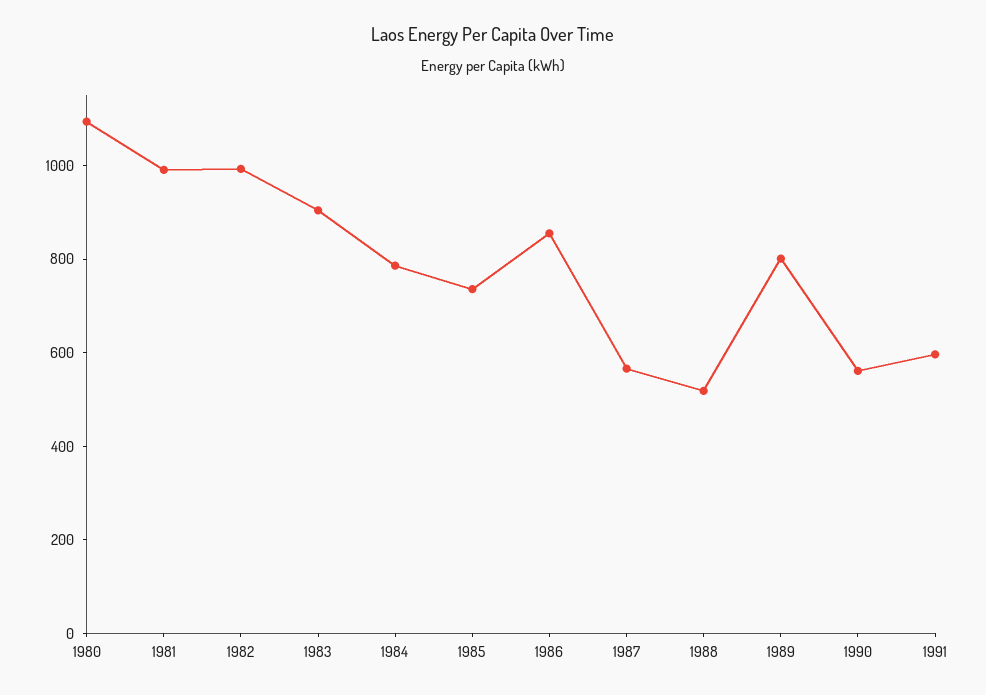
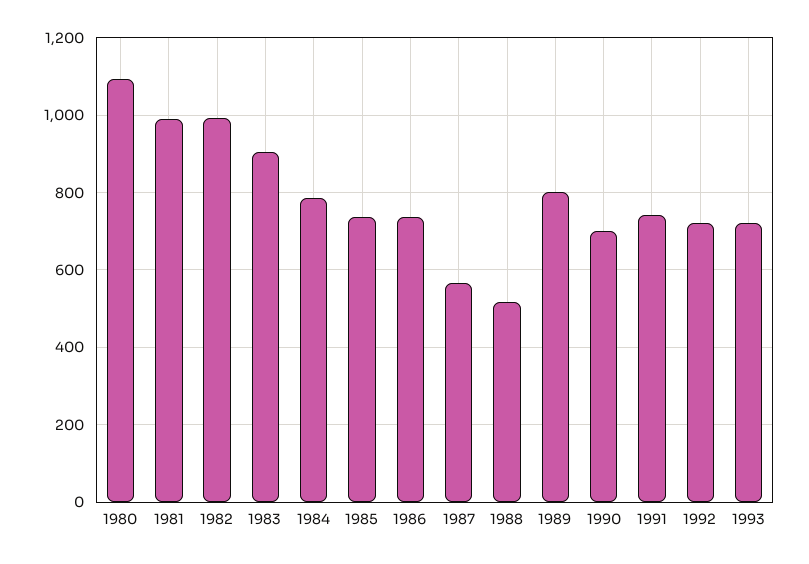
1986: 850 -> 740
1990: 550 -> 700
1991: 600 -> 740
1992: none -> 720
1993: none -> 720

